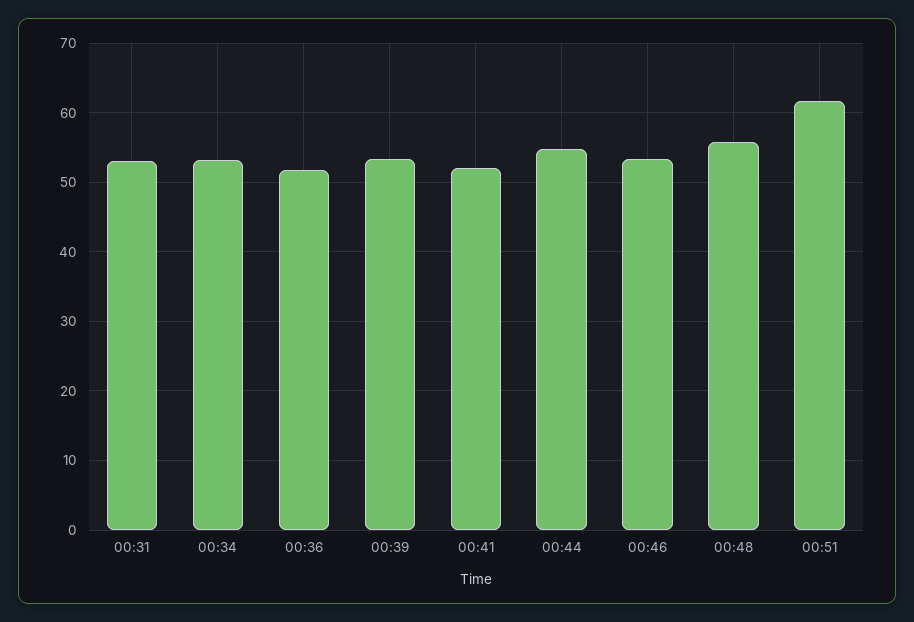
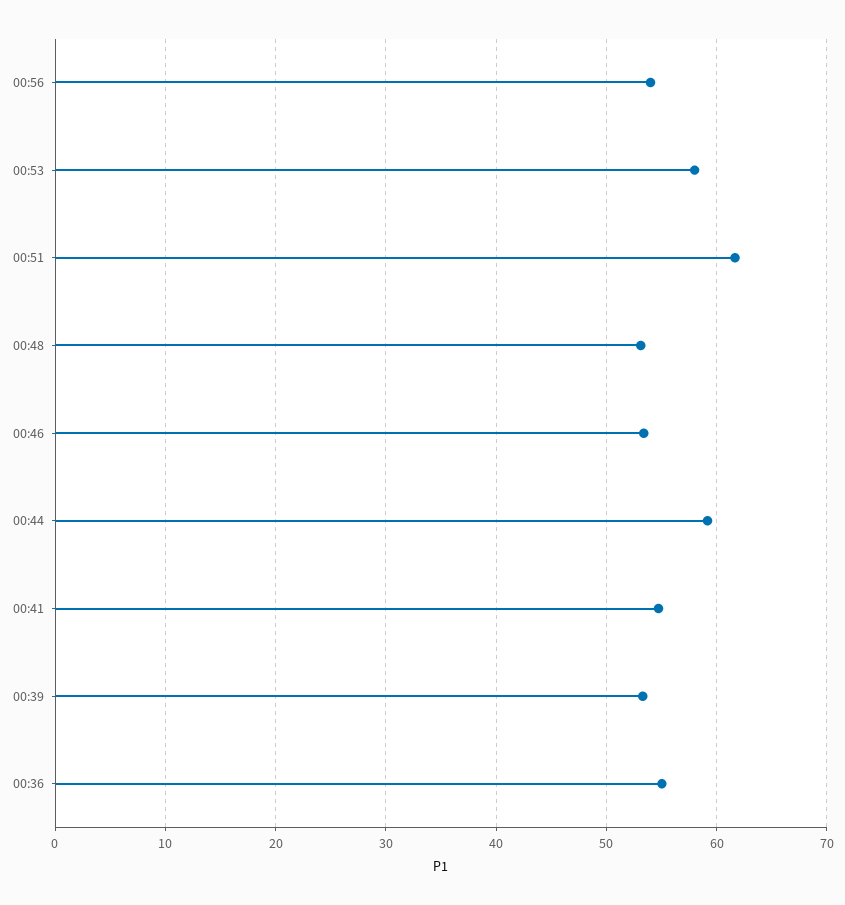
00:31: 53 -> none
00:34: 53 -> none
00:36: 52 -> 55
00:41: 52 -> 55
00:44: 55 -> 59
00:48: 56 -> 53
00:56: none -> 54
00:53: none -> 58

